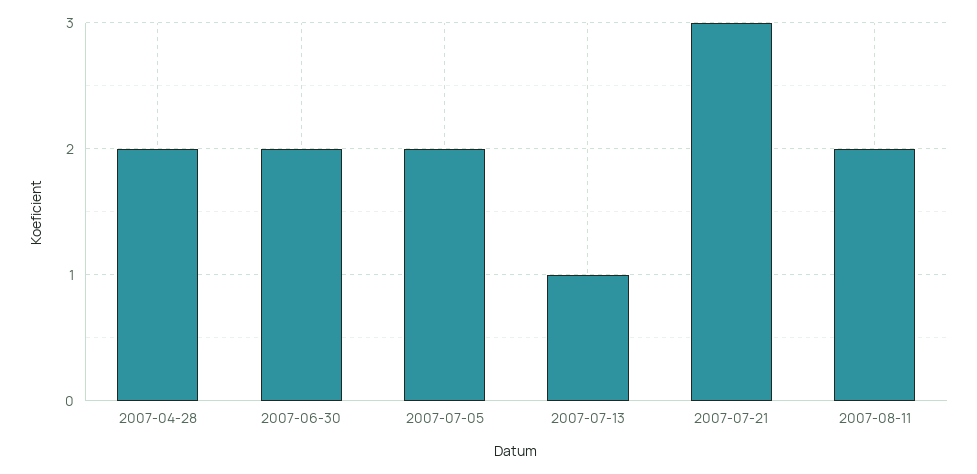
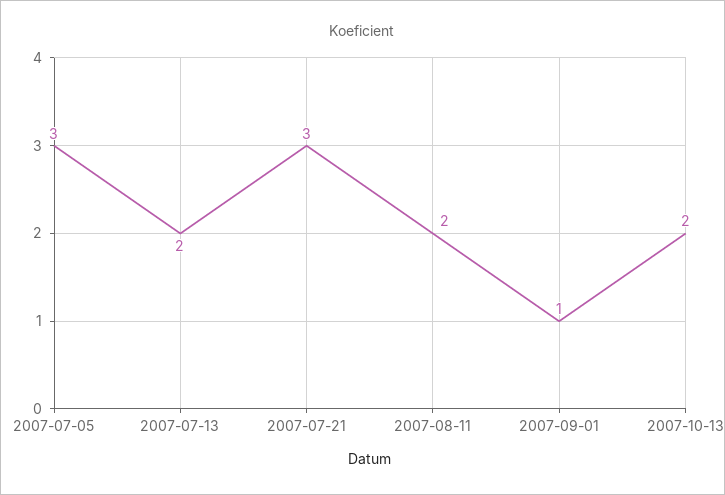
2007-04-28: 2 -> none
2007-06-30: 2 -> none
2007-07-05: 2 -> 3
2007-07-13: 1 -> 2
2007-09-01: none -> 1
2007-10-13: none -> 2

